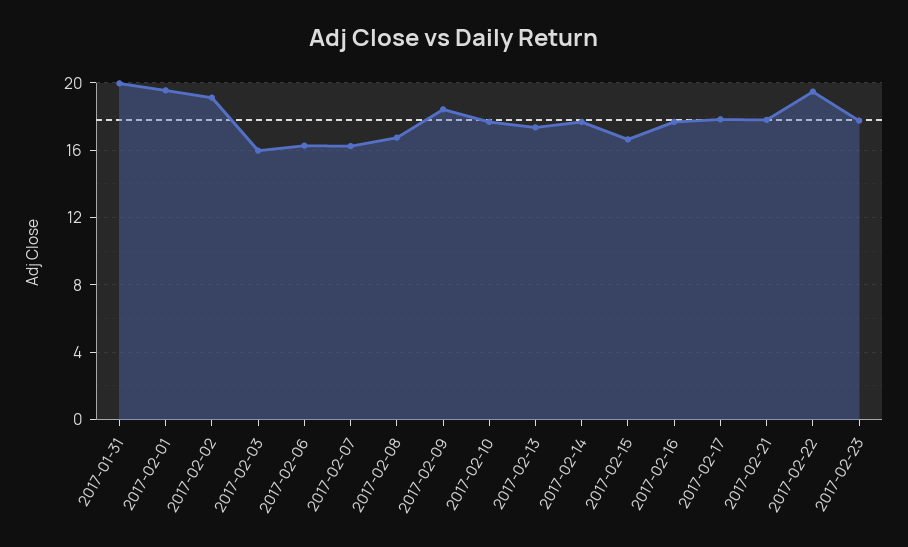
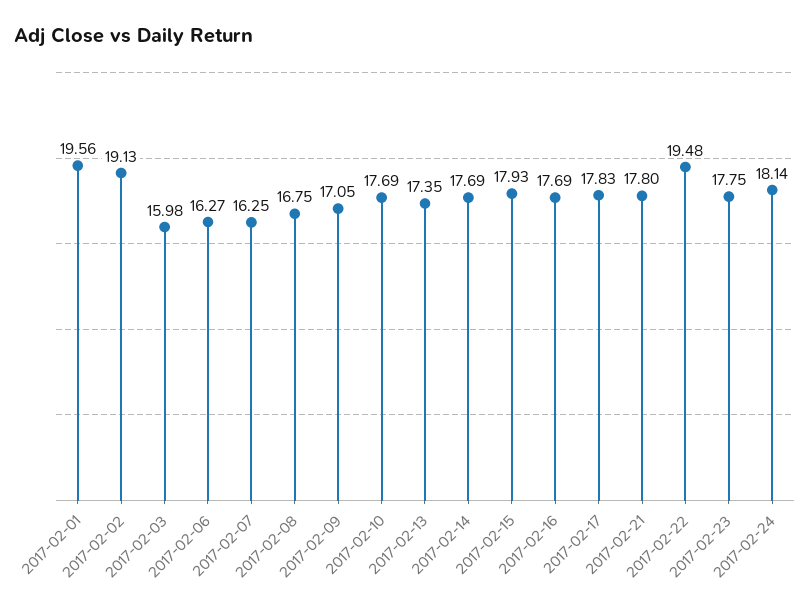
2017-01-31: 20 -> none
2017-02-09: 18.5 -> 17.05
2017-02-15: 16.5 -> 17.93
2017-02-24: none -> 18.14

